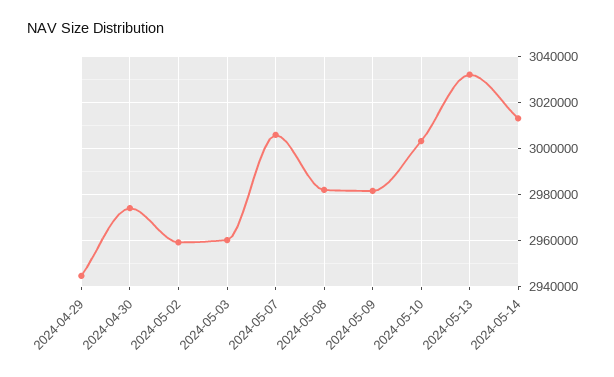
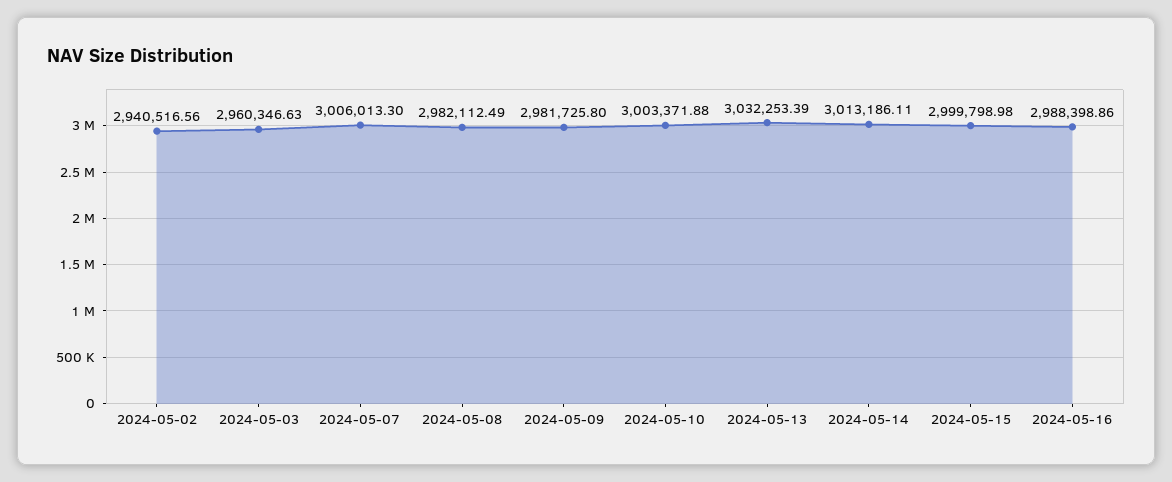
2024-04-29: 2945000 -> none
2024-04-30: 2975000 -> none
2024-05-02: 2960000 -> 2940516.56
2024-05-15: none -> 2999798.98
2024-05-16: none -> 2988398.86

